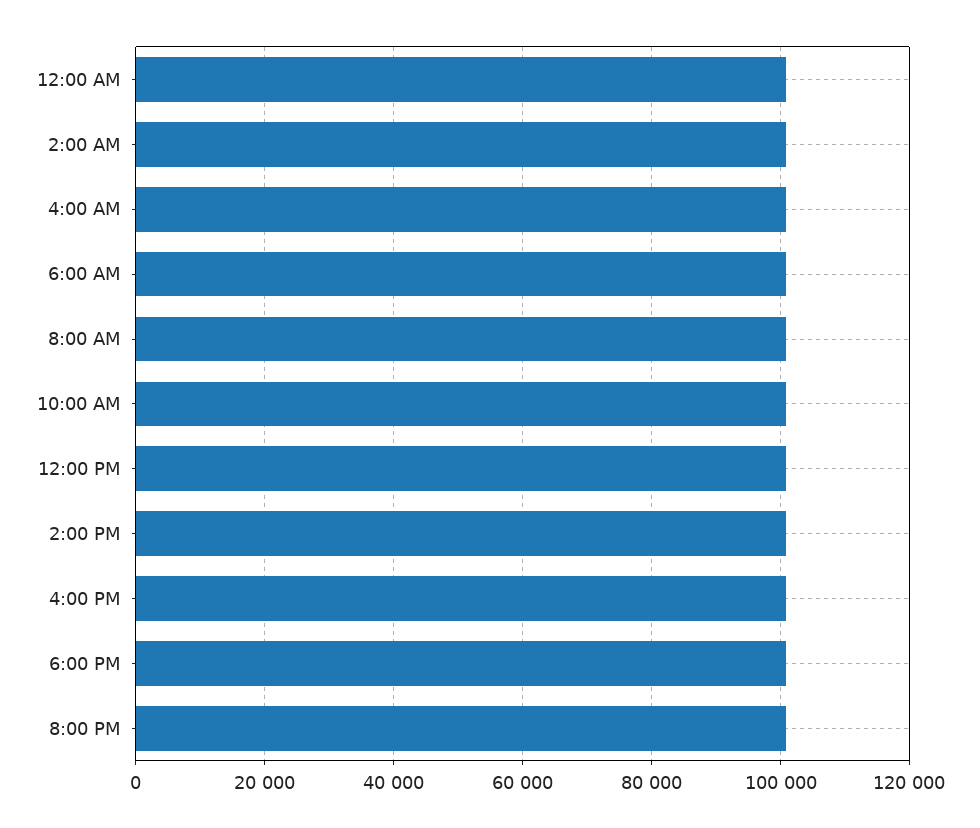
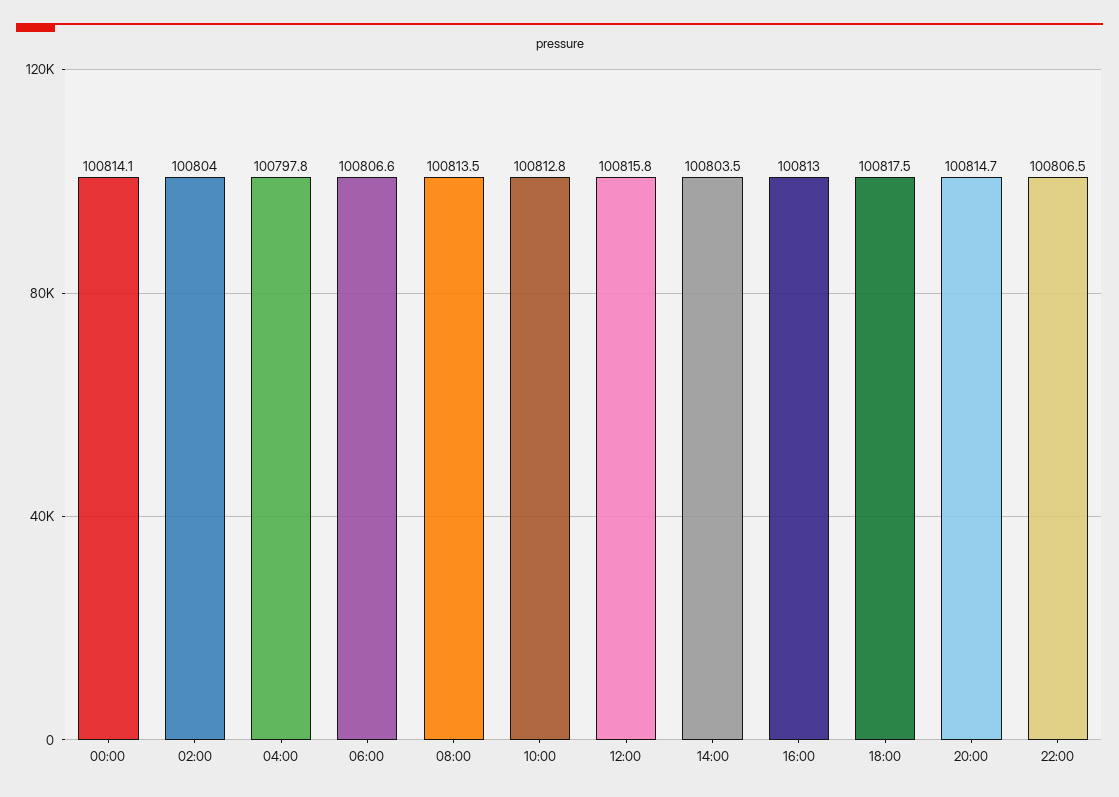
22:00: none -> 100806.5

